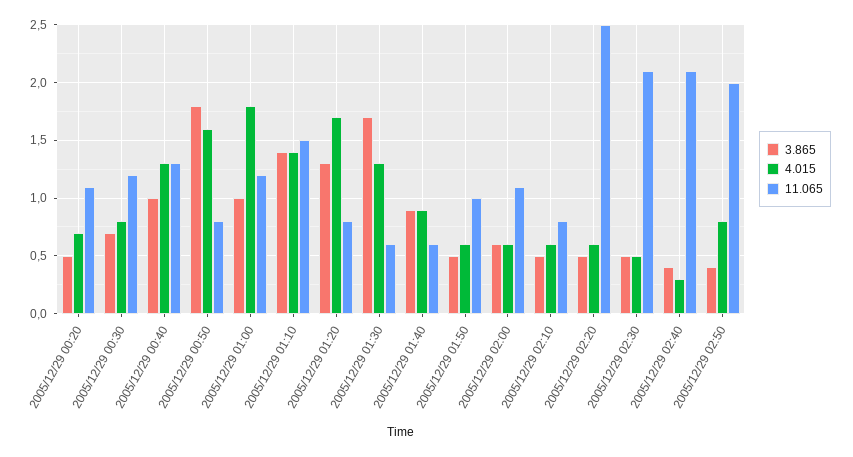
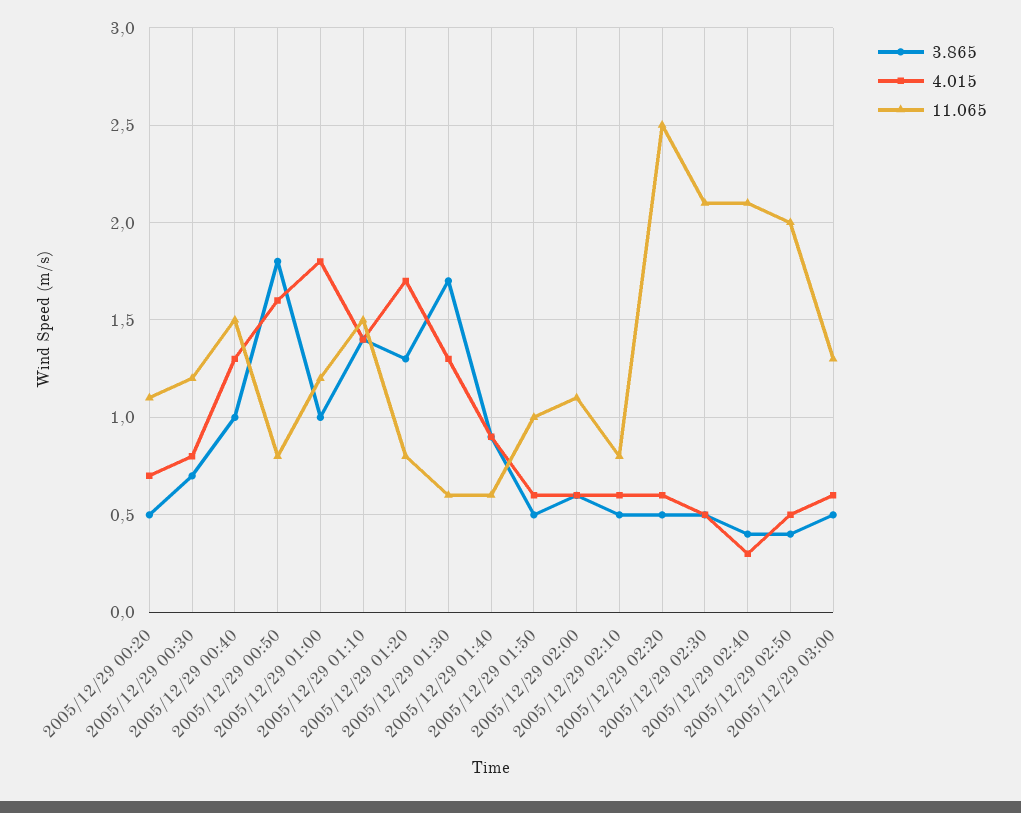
11.065, 2005/12/29 00:40: 1.3 -> 1.5
4.015, 2005/12/29 02:50: 0.8 -> 0.5
3.865, 2005/12/29 03:00: none -> 0.5
4.015, 2005/12/29 03:00: none -> 0.6
11.065, 2005/12/29 03:00: none -> 1.3

